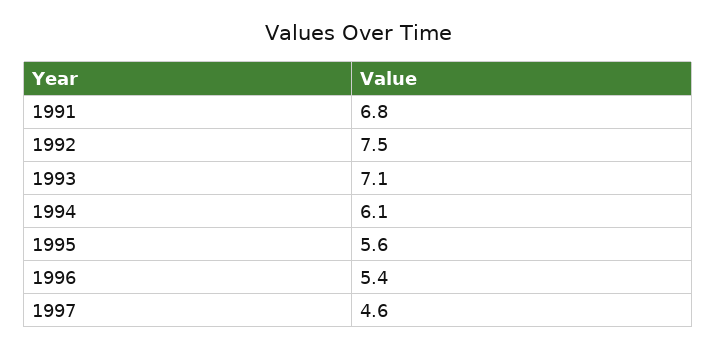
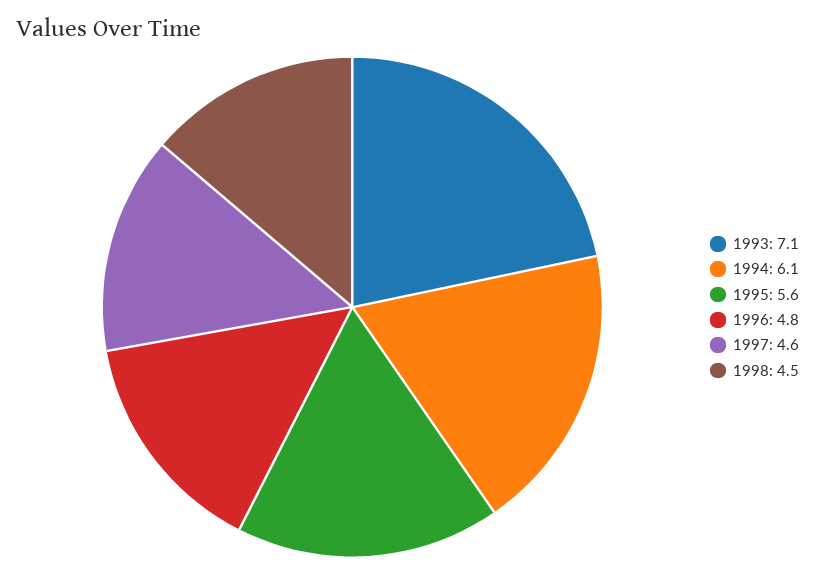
1991: 6.8 -> none
1992: 7.5 -> none
1996: 5.4 -> 4.8
1998: none -> 4.5

